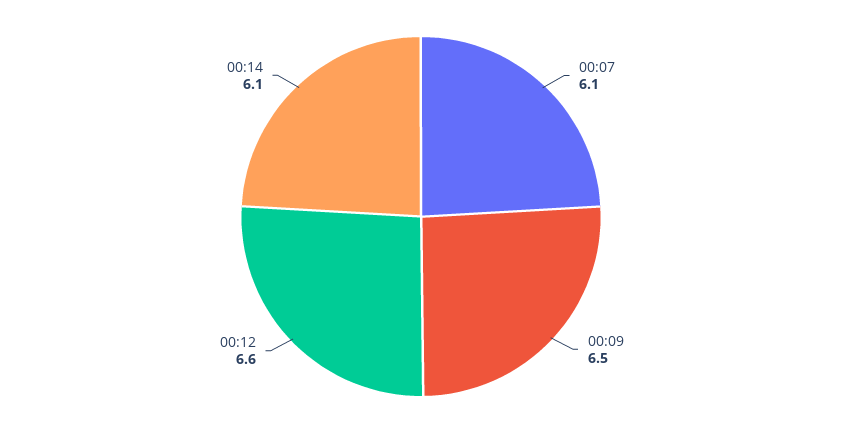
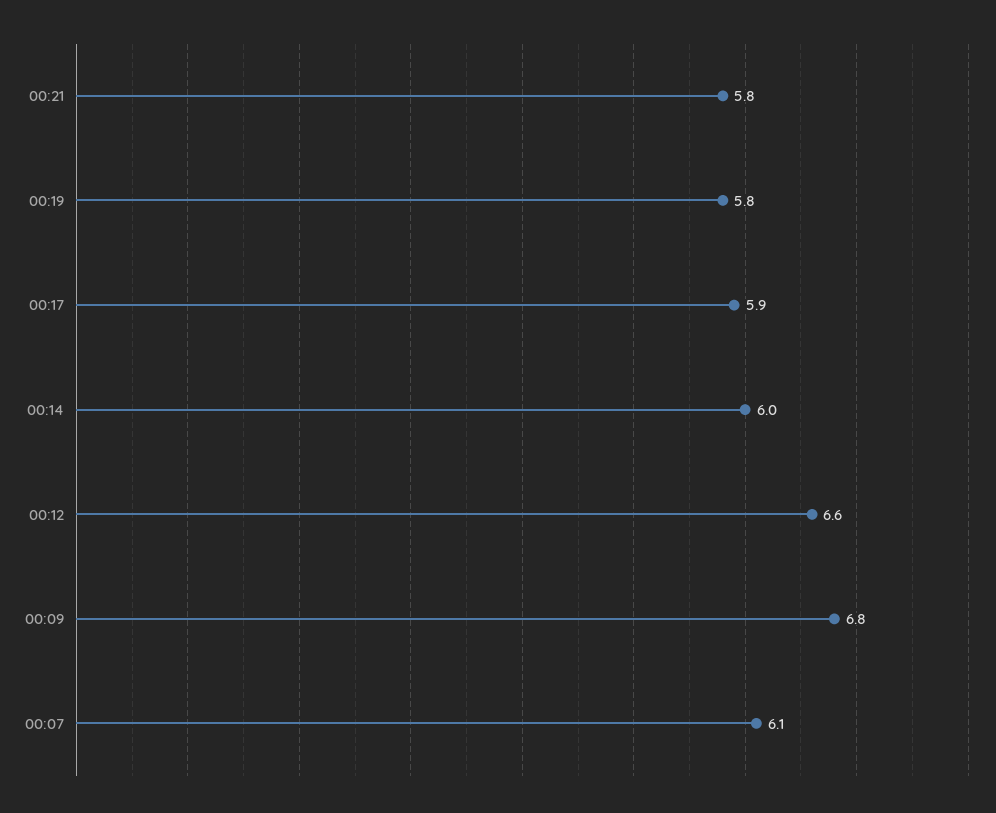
00:09: 6.5 -> 6.8
00:14: 6.1 -> 6
00:21: none -> 5.8
00:19: none -> 5.8
00:17: none -> 5.9

